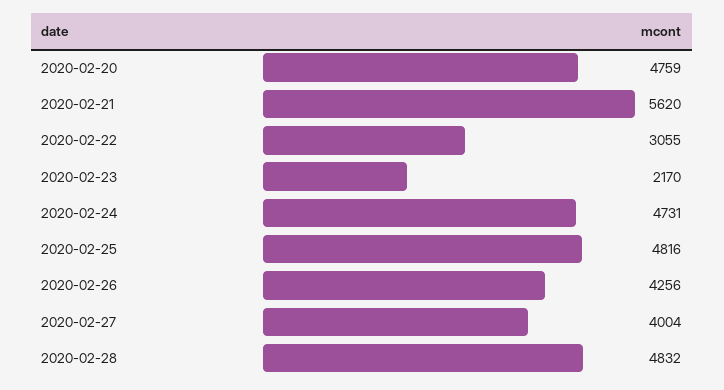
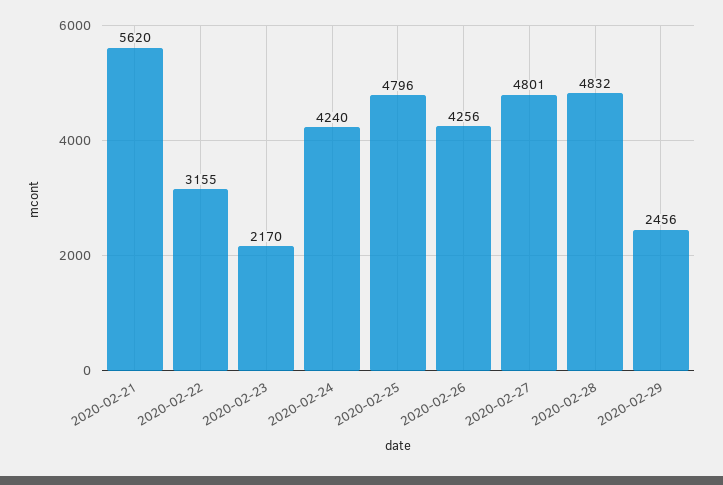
2020-02-20: 4759 -> none
2020-02-22: 3055 -> 3155
2020-02-24: 4731 -> 4240
2020-02-25: 4816 -> 4796
2020-02-27: 4004 -> 4801
2020-02-29: none -> 2456

